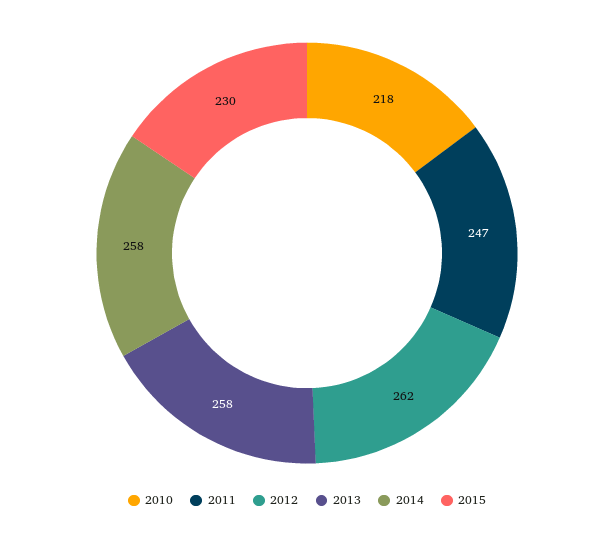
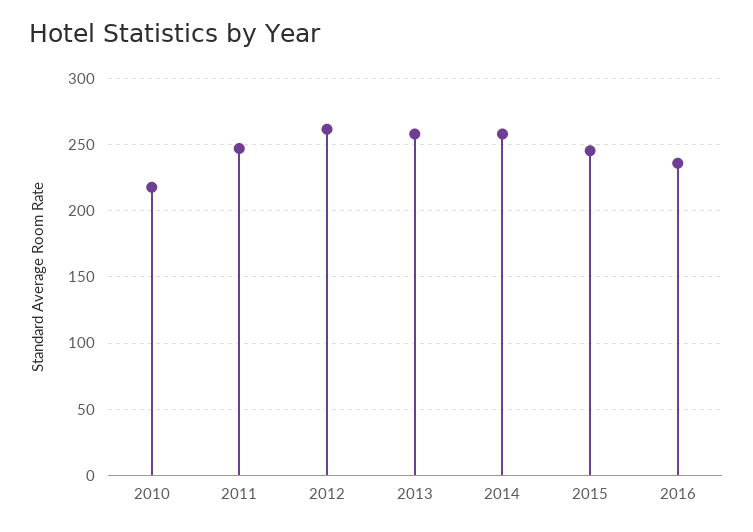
2015: 230 -> 245
2016: none -> 235

